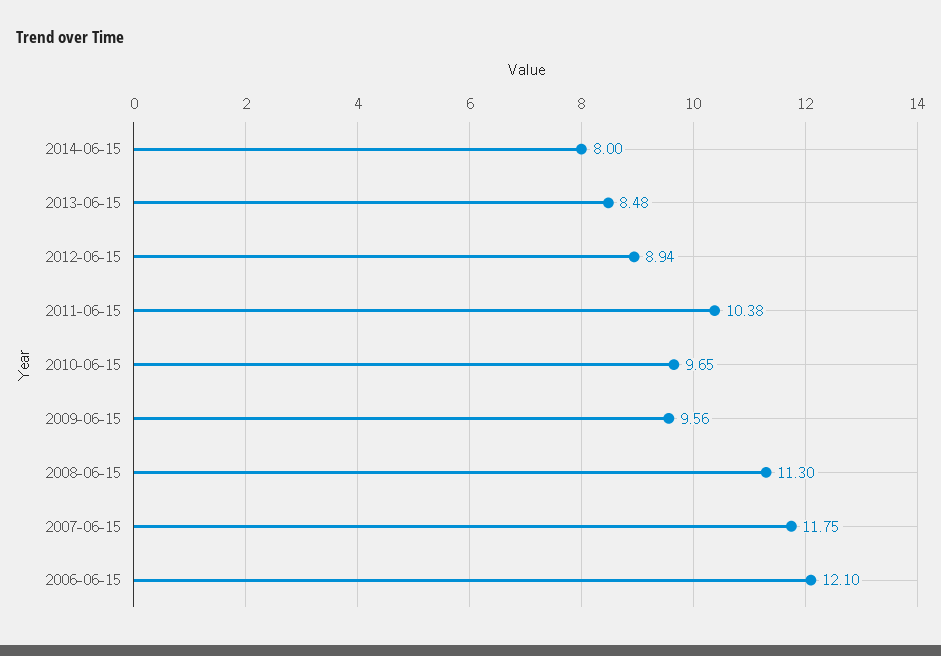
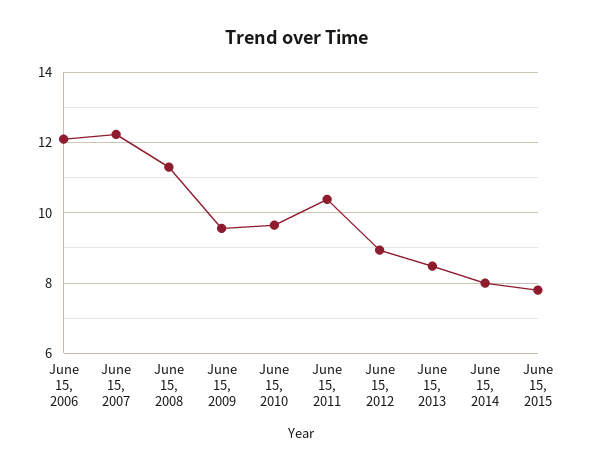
2007-06-15: 11.75 -> 12.2
June 15, 2015: none -> 7.8

